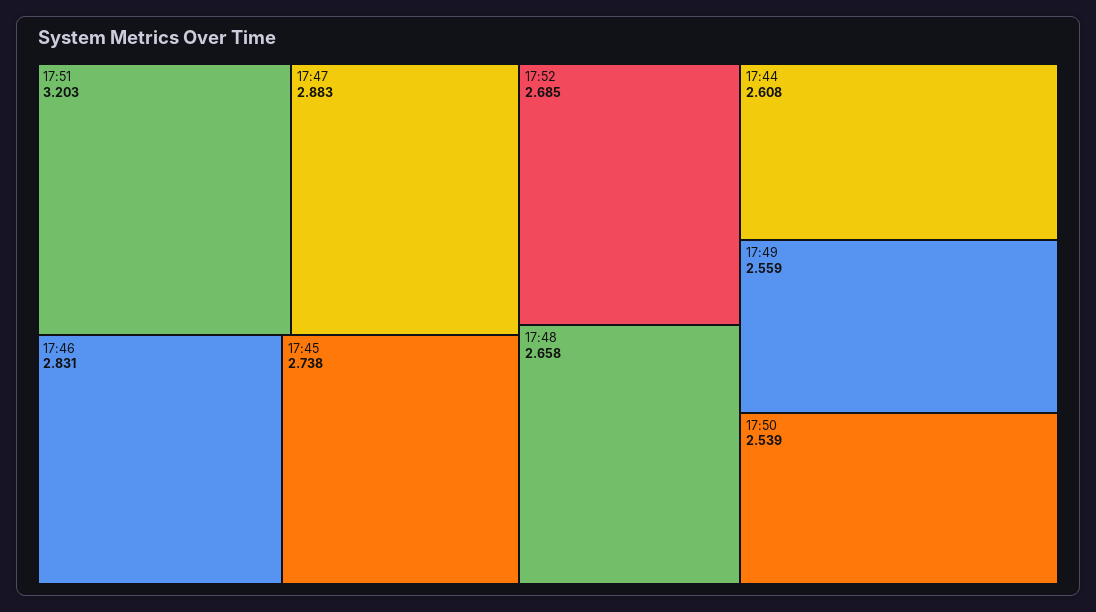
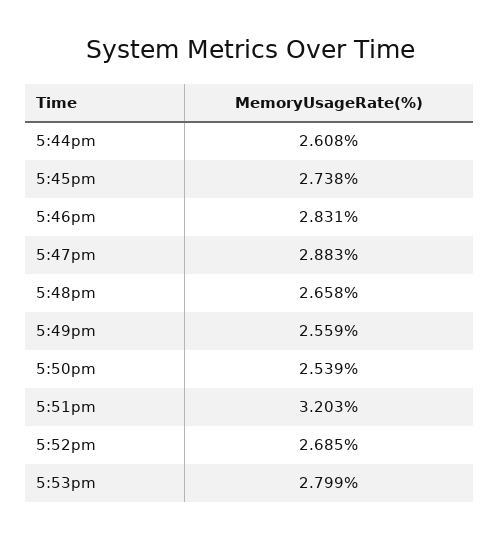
5:53pm: none -> 2.799

